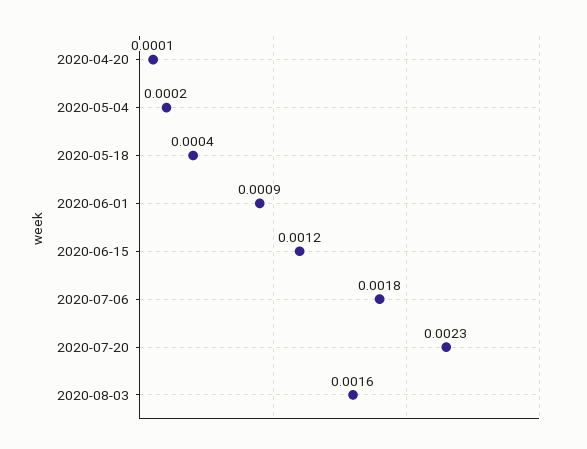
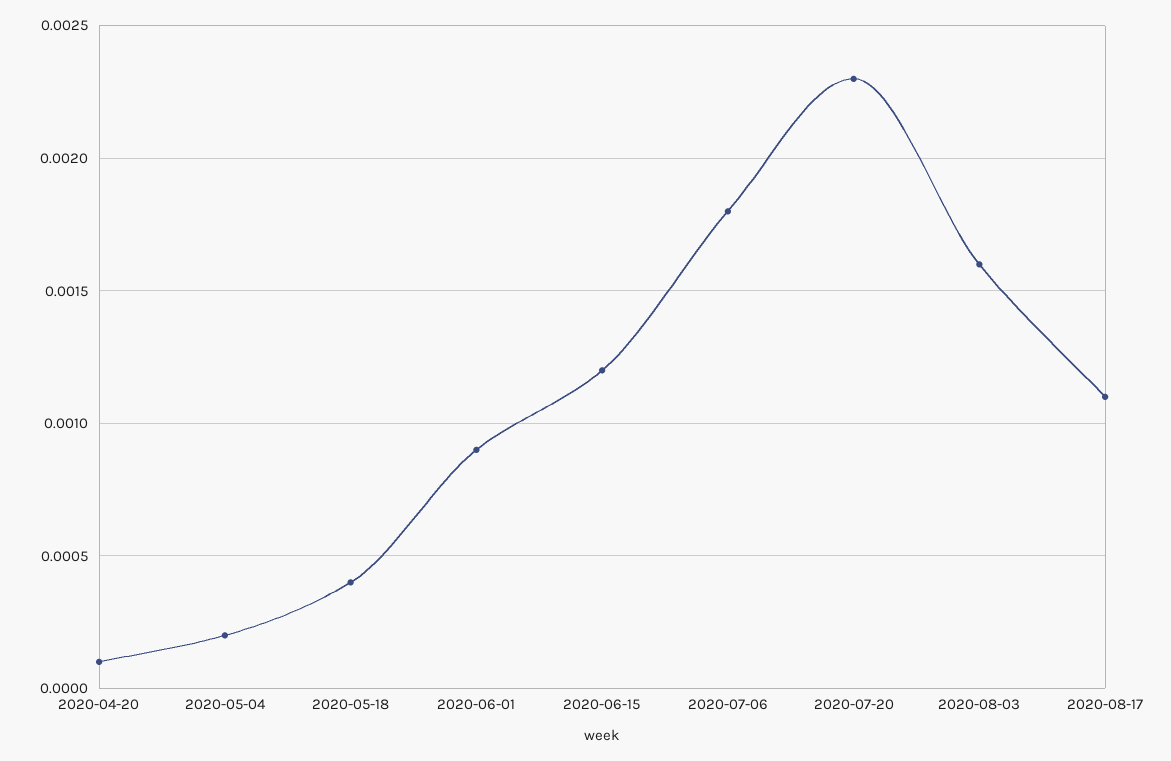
2020-08-17: none -> 0.0011

